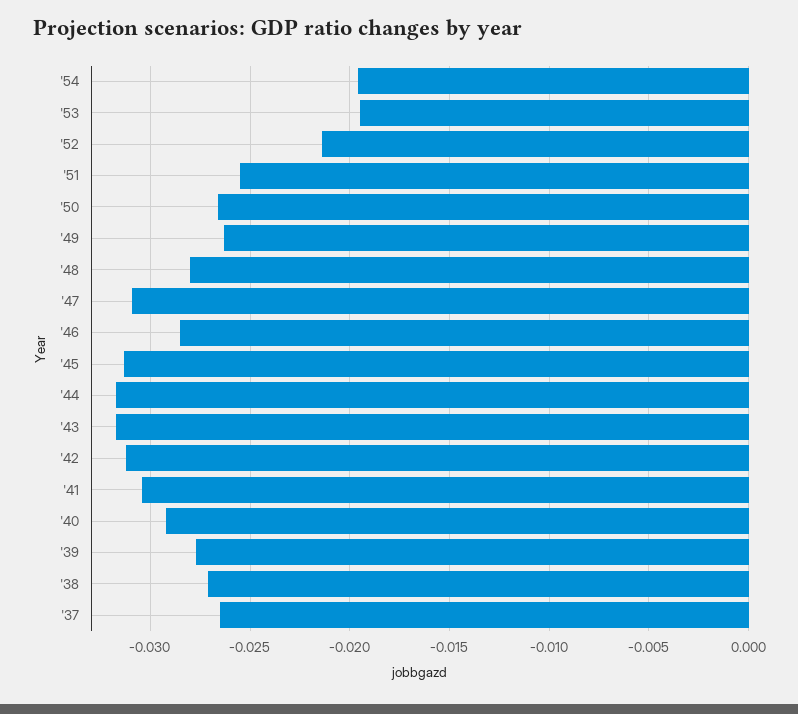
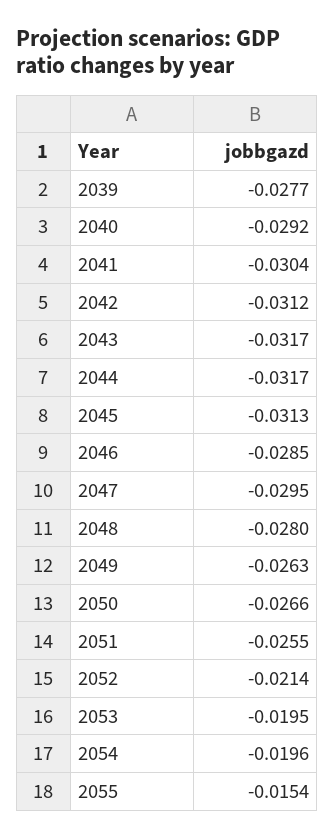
'47: -0.031 -> -0.0295
'38: -0.027 -> none
'37: -0.0265 -> none
2055: none -> -0.0154

